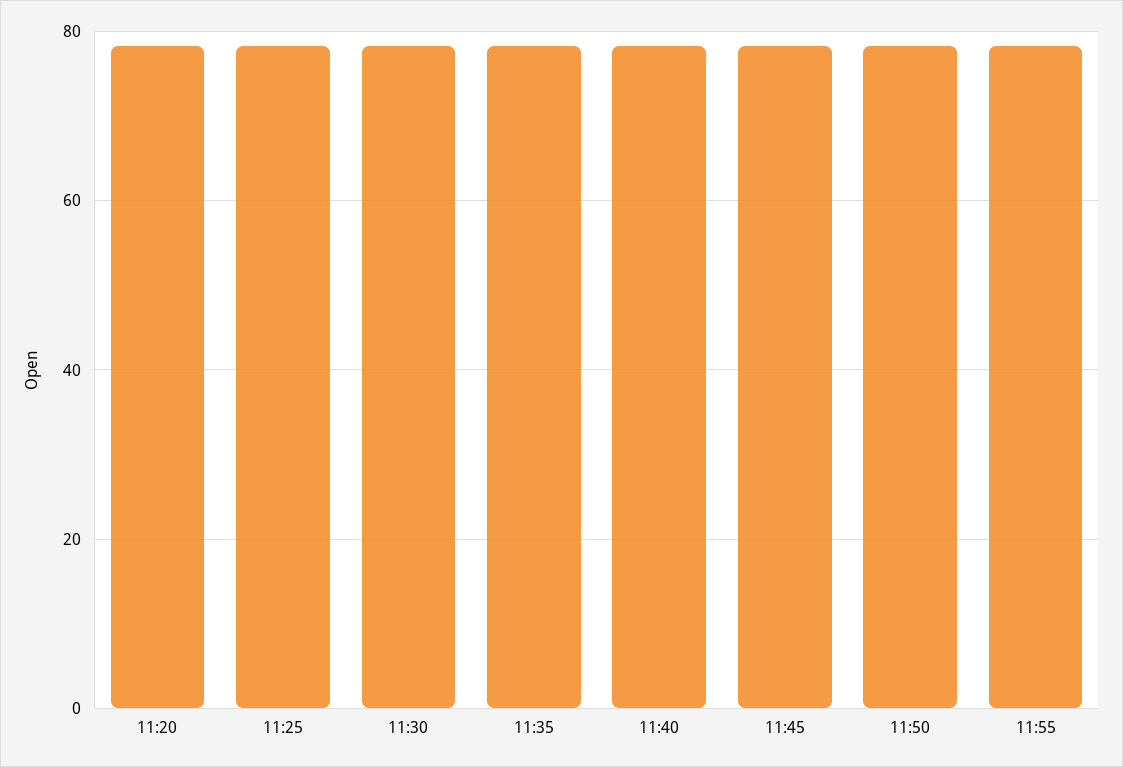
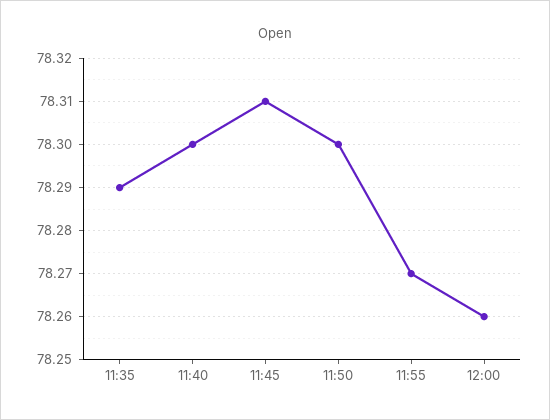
11:20: 78 -> none
11:25: 78 -> none
11:30: 78 -> none
12:00: none -> 78.26

